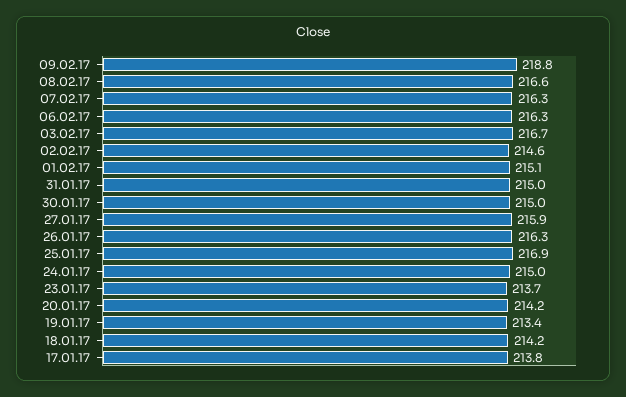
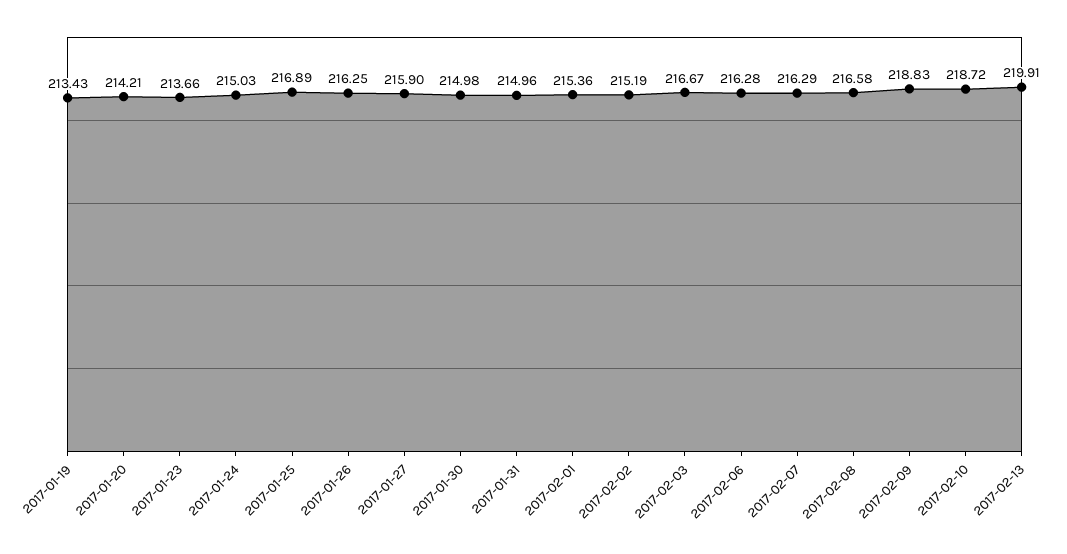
02.02.17: 214.6 -> 215.19
01.02.17: 215.1 -> 215.36
18.01.17: 214.2 -> none
17.01.17: 213.8 -> none
2017-02-10: none -> 218.72
2017-02-13: none -> 219.91

